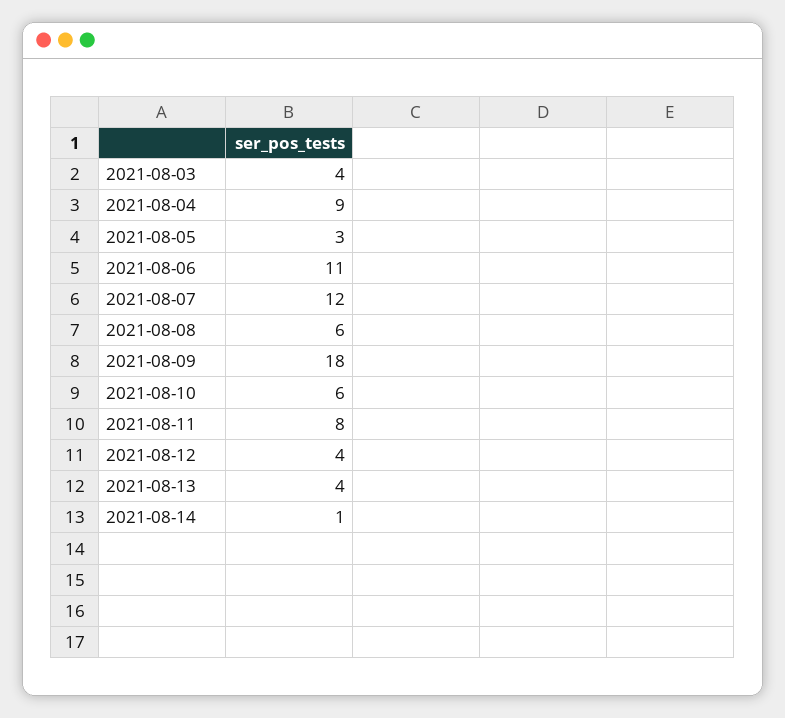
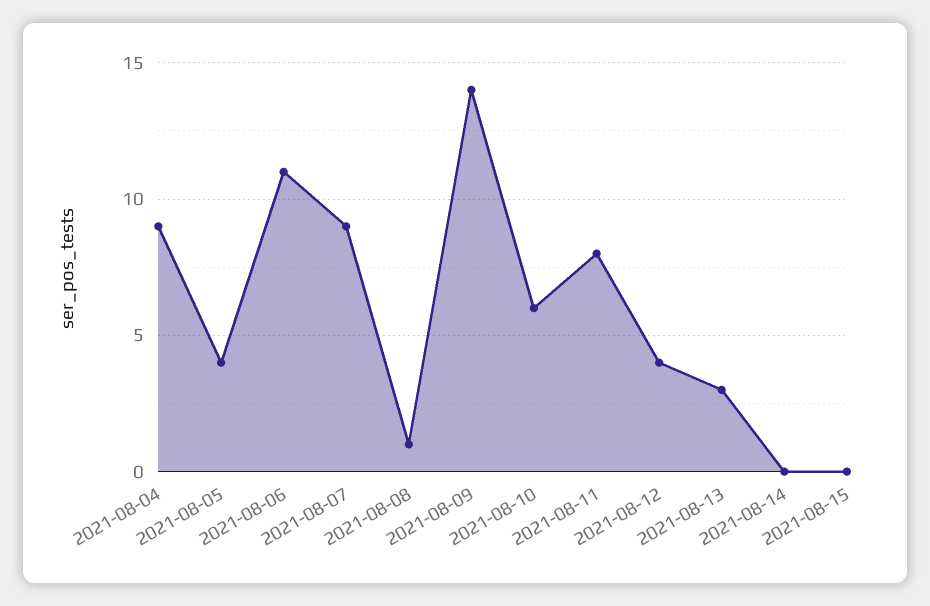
2021-08-03: 4 -> none
2021-08-05: 3 -> 4
2021-08-07: 12 -> 9
2021-08-08: 6 -> 1
2021-08-09: 18 -> 14
2021-08-13: 4 -> 3
2021-08-14: 1 -> 0
2021-08-15: none -> 0

